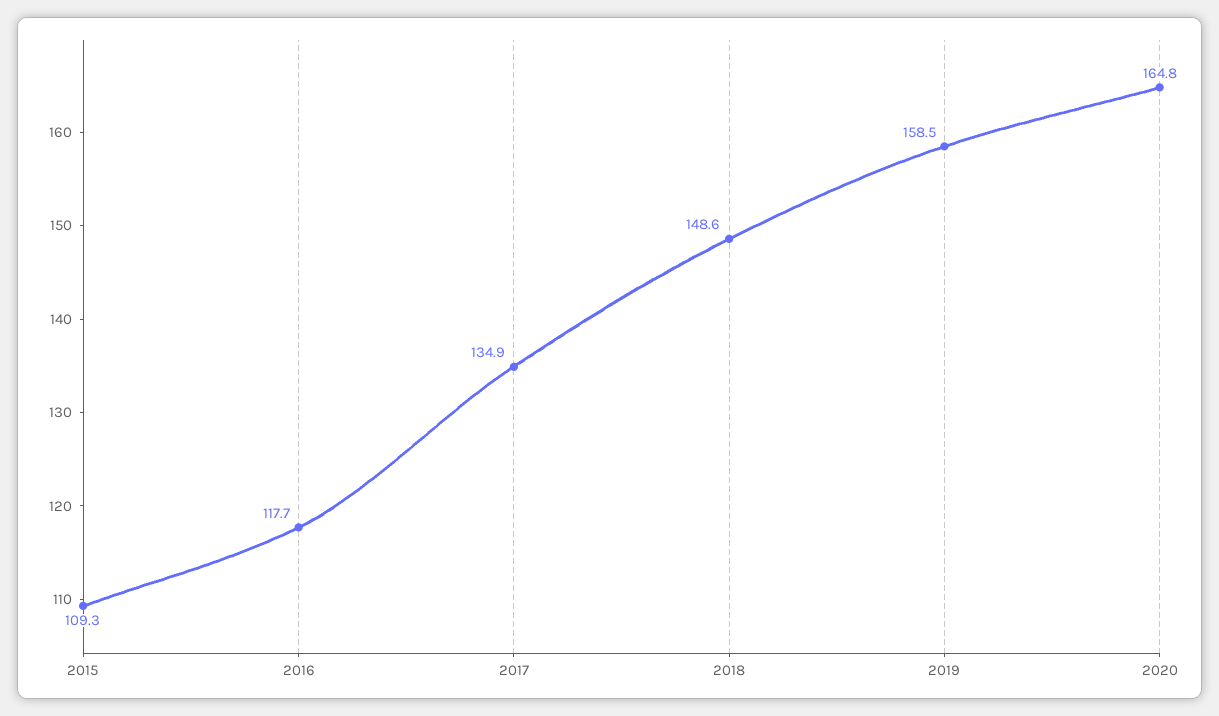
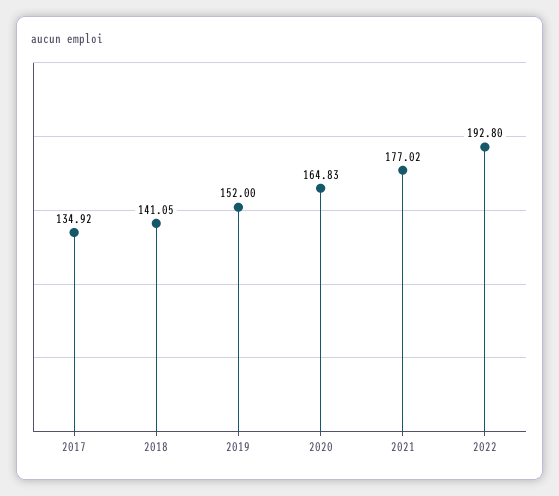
2015: 109.3 -> none
2016: 117.7 -> none
2018: 148.6 -> 141.05
2019: 158.5 -> 152
2021: none -> 177.02
2022: none -> 192.8

